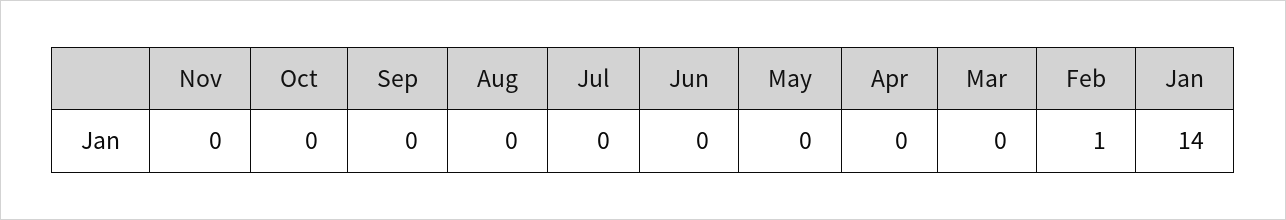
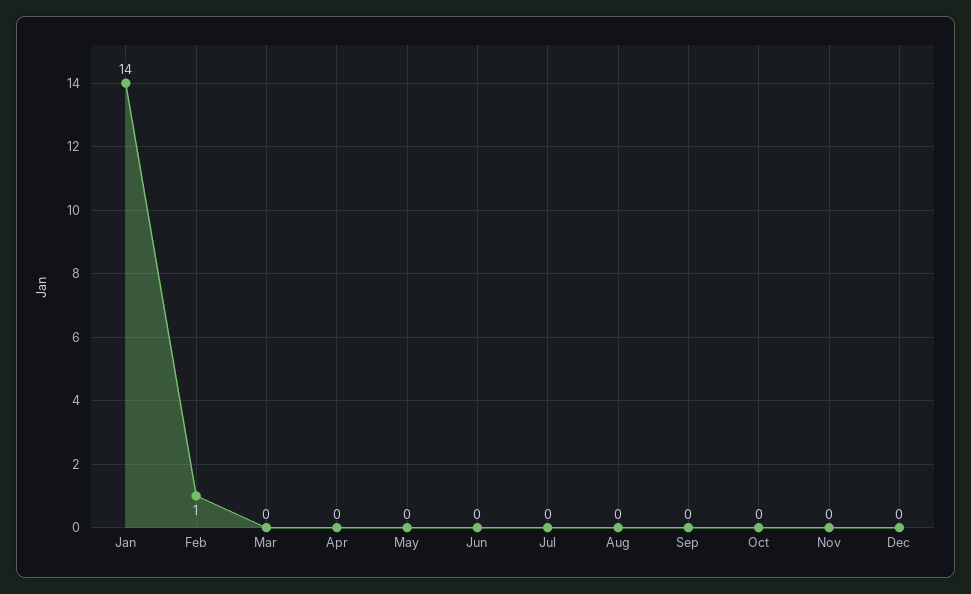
Dec: none -> 0

